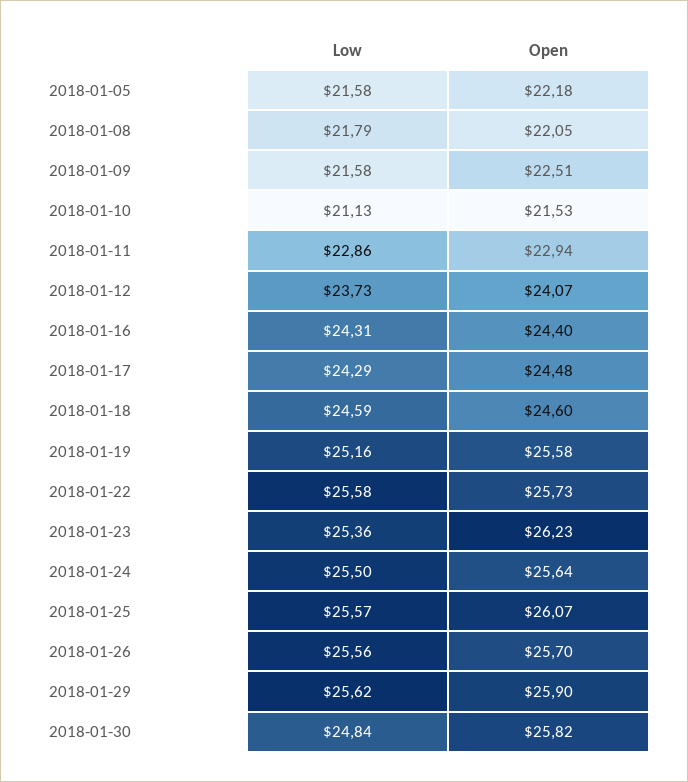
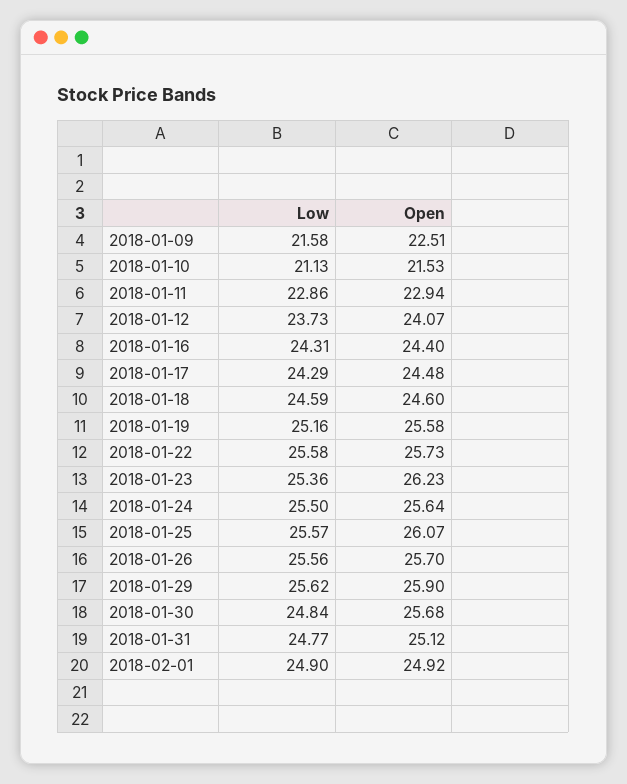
Low, 2018-01-05: 21.58 -> none
Open, 2018-01-05: 22.18 -> none
Low, 2018-01-08: 21.79 -> none
Open, 2018-01-08: 22.05 -> none
Open, 2018-01-30: 25.82 -> 25.68
Low, 2018-01-31: none -> 24.77
Open, 2018-01-31: none -> 25.12
Low, 2018-02-01: none -> 24.9
Open, 2018-02-01: none -> 24.92

